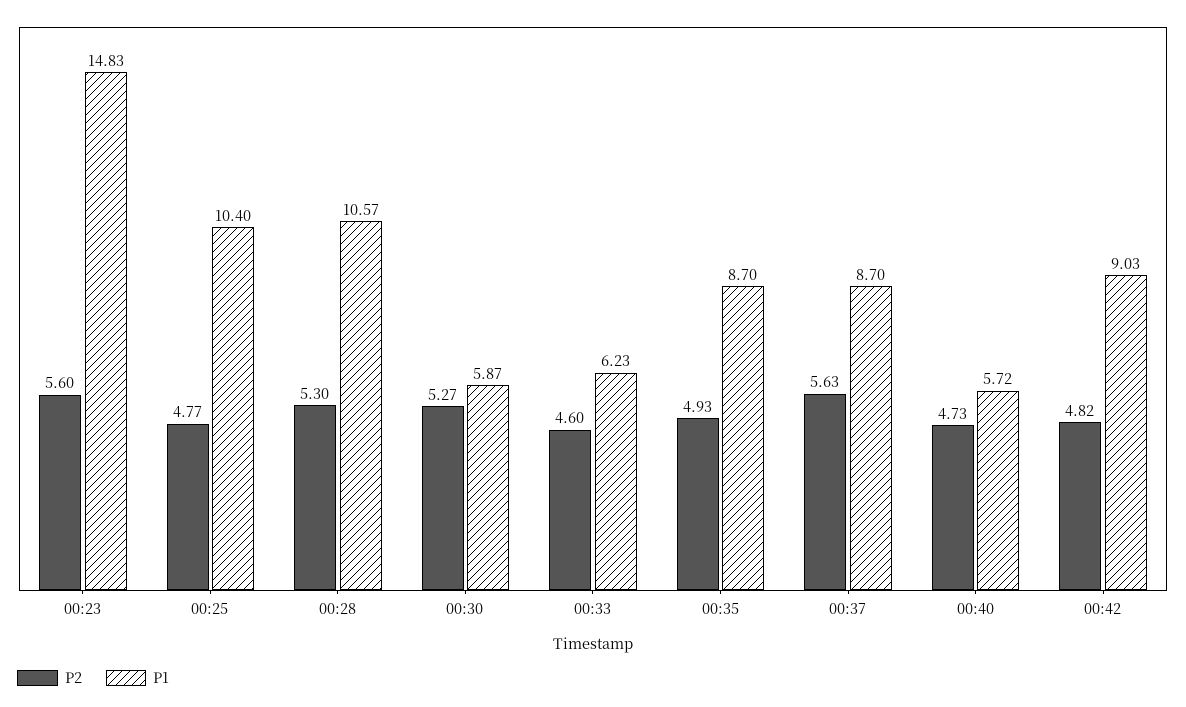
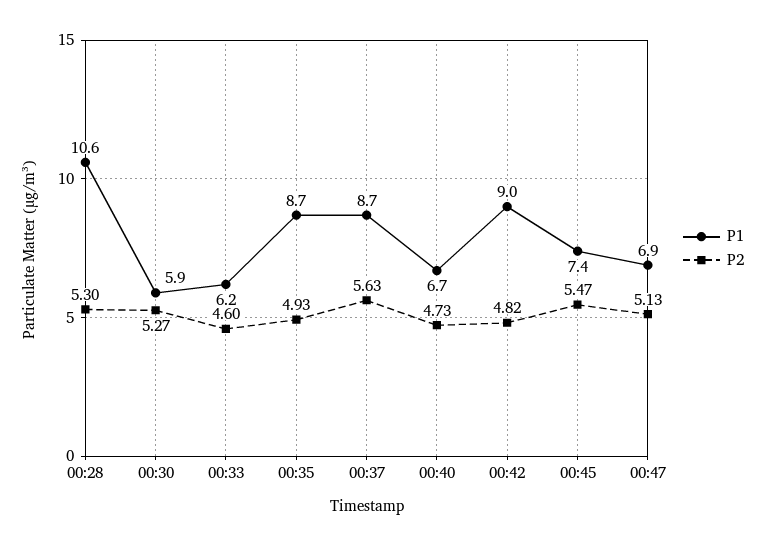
P2, 00:23: 5.6 -> none
P1, 00:23: 14.83 -> none
P2, 00:25: 4.77 -> none
P1, 00:25: 10.4 -> none
P1, 00:40: 5.72 -> 6.7
P1, 00:45: none -> 7.4
P2, 00:45: none -> 5.47
P1, 00:47: none -> 6.9
P2, 00:47: none -> 5.13

